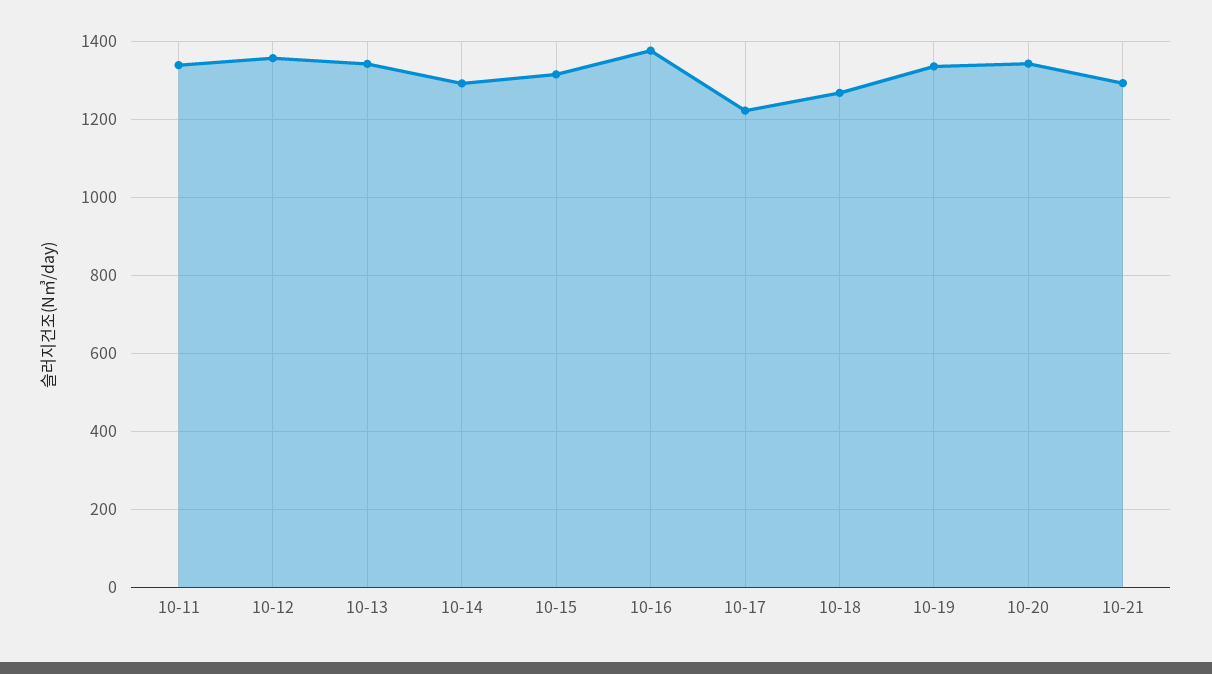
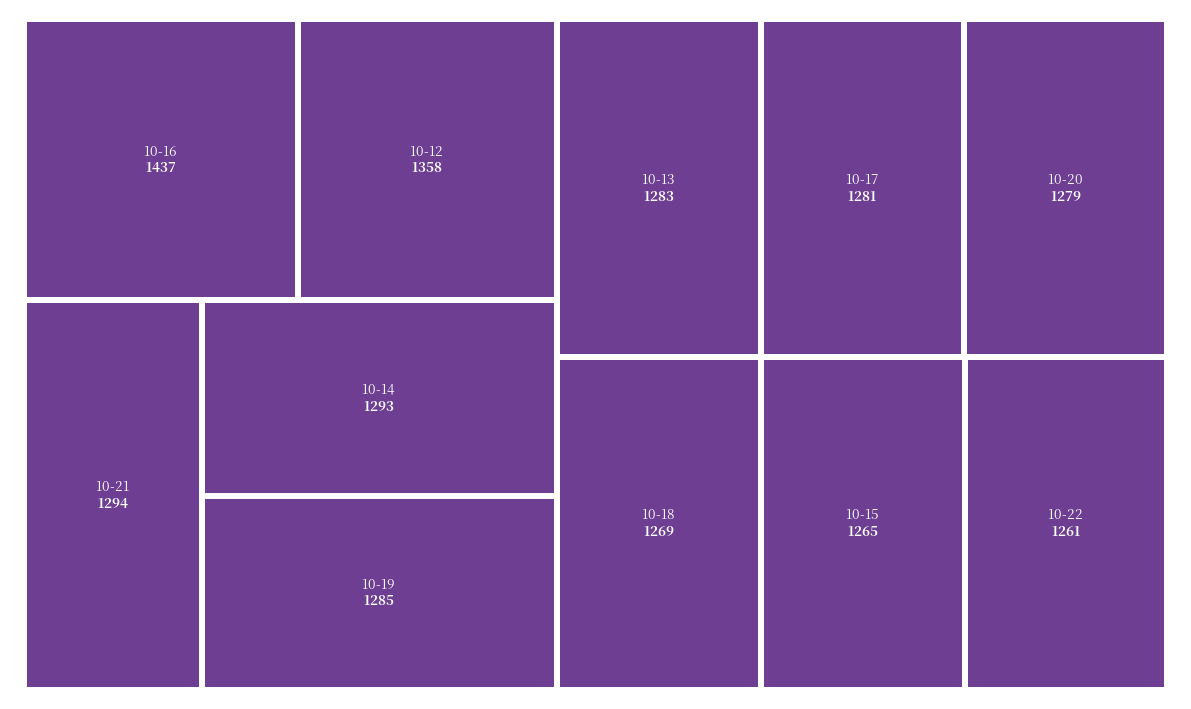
10-11: 1340 -> none
10-13: 1340 -> 1283
10-15: 1320 -> 1265
10-16: 1380 -> 1437
10-17: 1220 -> 1281
10-19: 1340 -> 1285
10-20: 1340 -> 1279
10-22: none -> 1261

